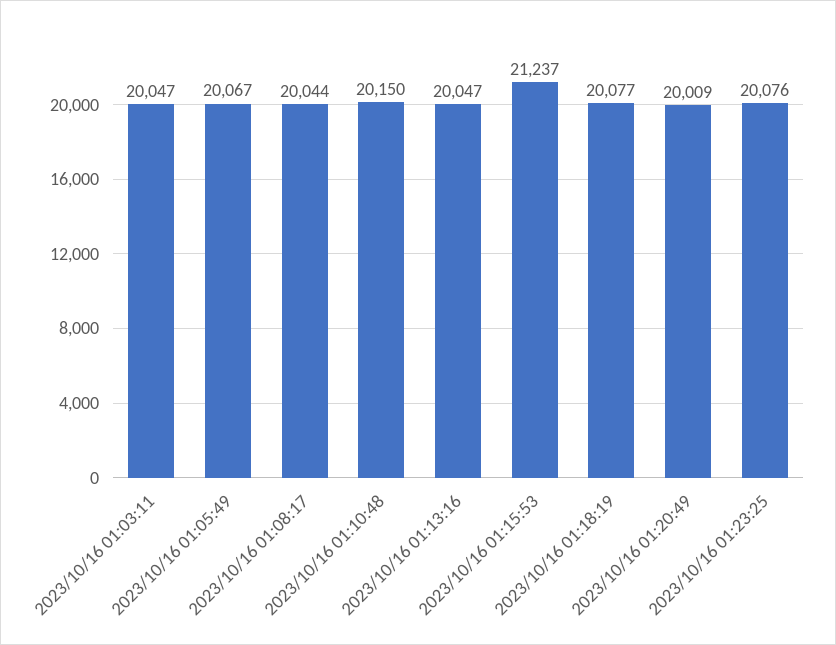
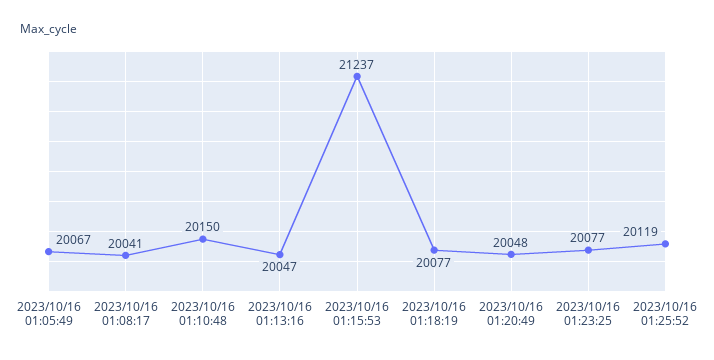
2023/10/16 01:03:11: 20047 -> none
2023/10/16 01:08:17: 20044 -> 20041
2023/10/16 01:20:49: 20009 -> 20048
2023/10/16 01:23:25: 20076 -> 20077
2023/10/16 01:25:52: none -> 20119

